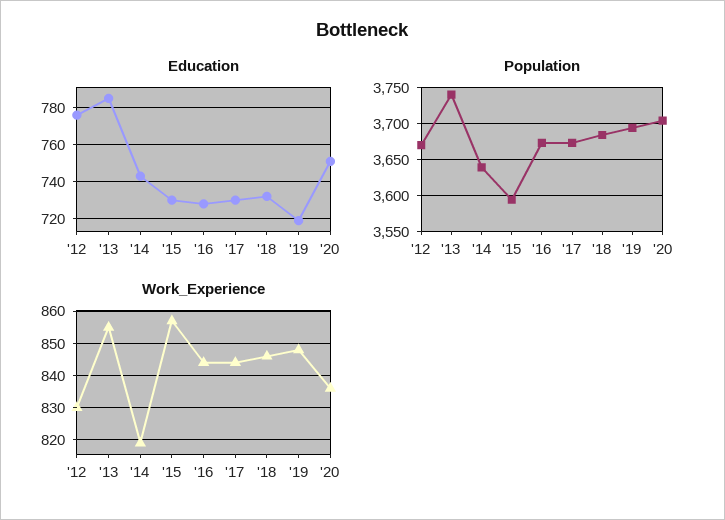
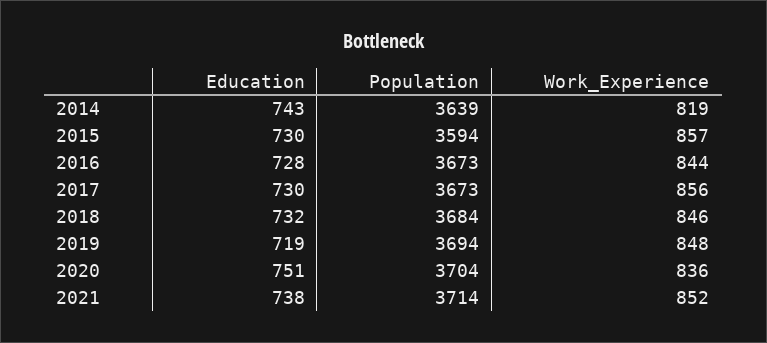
Education, '12: 775 -> none
Education, '13: 785 -> none
Population, '12: 3670 -> none
Population, '13: 3740 -> none
Work_Experience, '12: 830 -> none
Work_Experience, '13: 855 -> none
Work_Experience, '17: 845 -> 856
Education, 2021: none -> 738
Population, 2021: none -> 3714
Work_Experience, 2021: none -> 852

